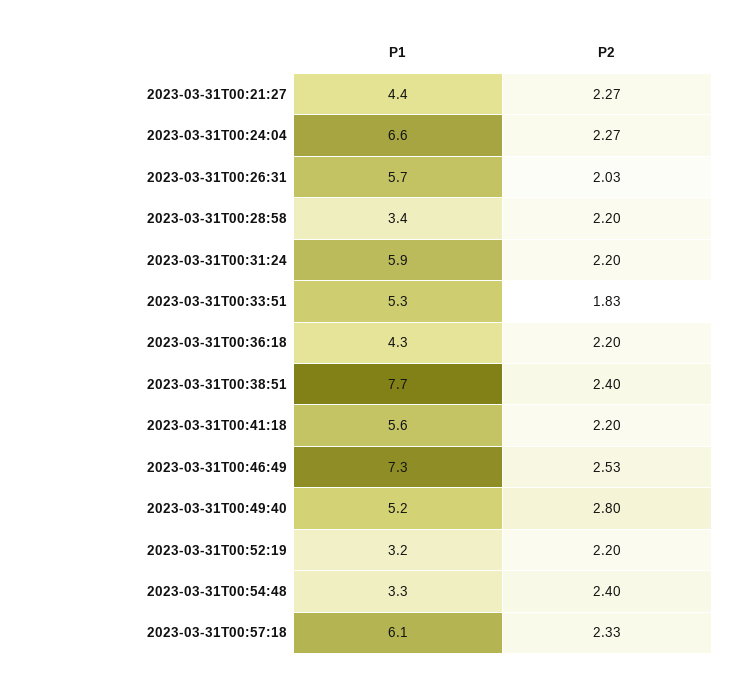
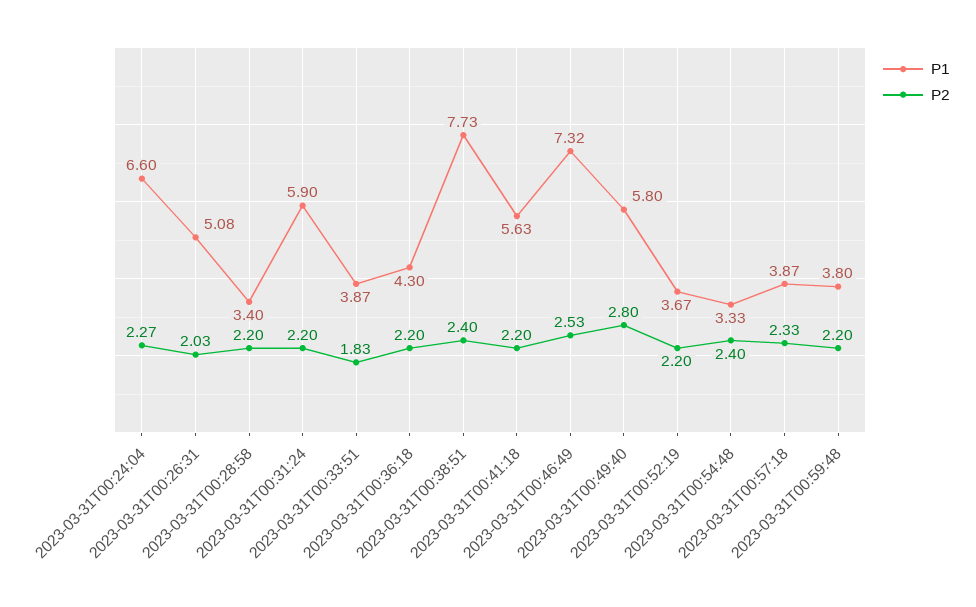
P1, 2023-03-31T00:21:27: 4.4 -> none
P2, 2023-03-31T00:21:27: 2.27 -> none
P1, 2023-03-31T00:26:31: 5.7 -> 5.08
P1, 2023-03-31T00:33:51: 5.3 -> 3.87
P1, 2023-03-31T00:49:40: 5.2 -> 5.8
P1, 2023-03-31T00:52:19: 3.2 -> 3.67
P1, 2023-03-31T00:57:18: 6.1 -> 3.87
P1, 2023-03-31T00:59:48: none -> 3.8
P2, 2023-03-31T00:59:48: none -> 2.2

